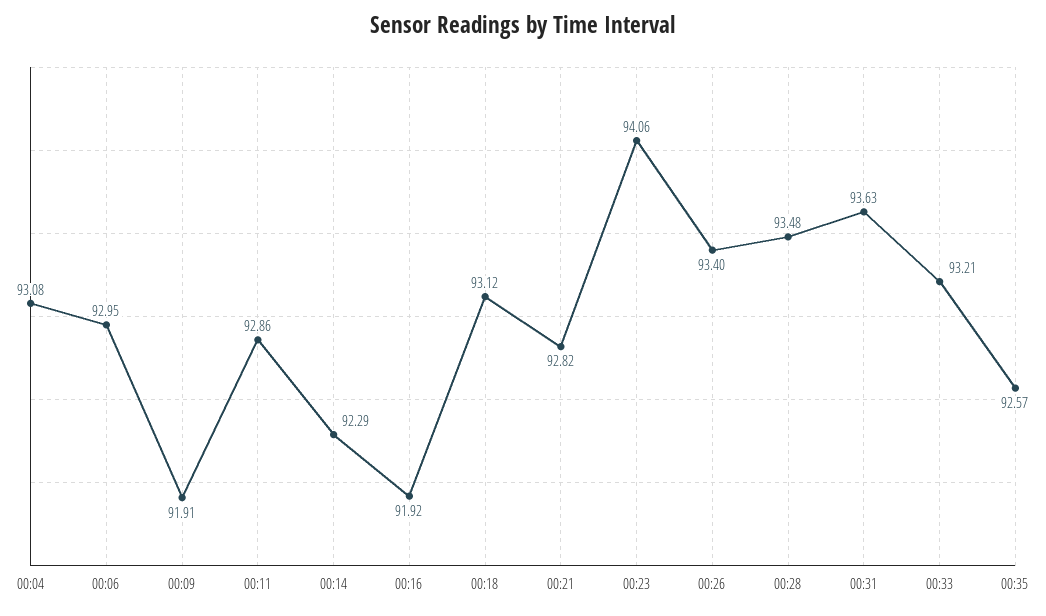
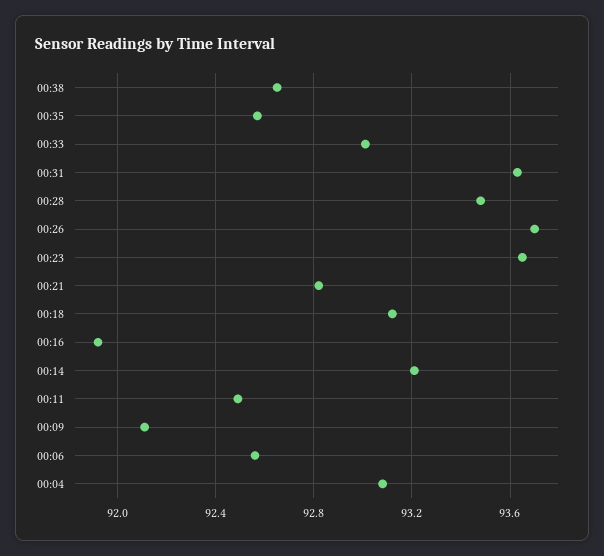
00:06: 92.95 -> 92.55
00:09: 91.91 -> 92.1
00:11: 92.86 -> 92.5
00:14: 92.29 -> 93.2
00:23: 94.06 -> 93.65
00:26: 93.4 -> 93.7
00:33: 93.21 -> 93
00:38: none -> 92.65

